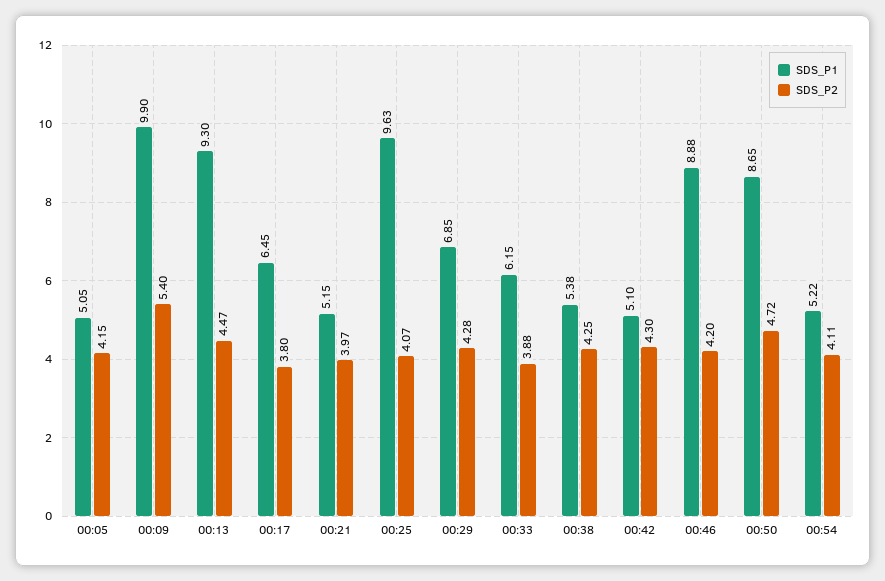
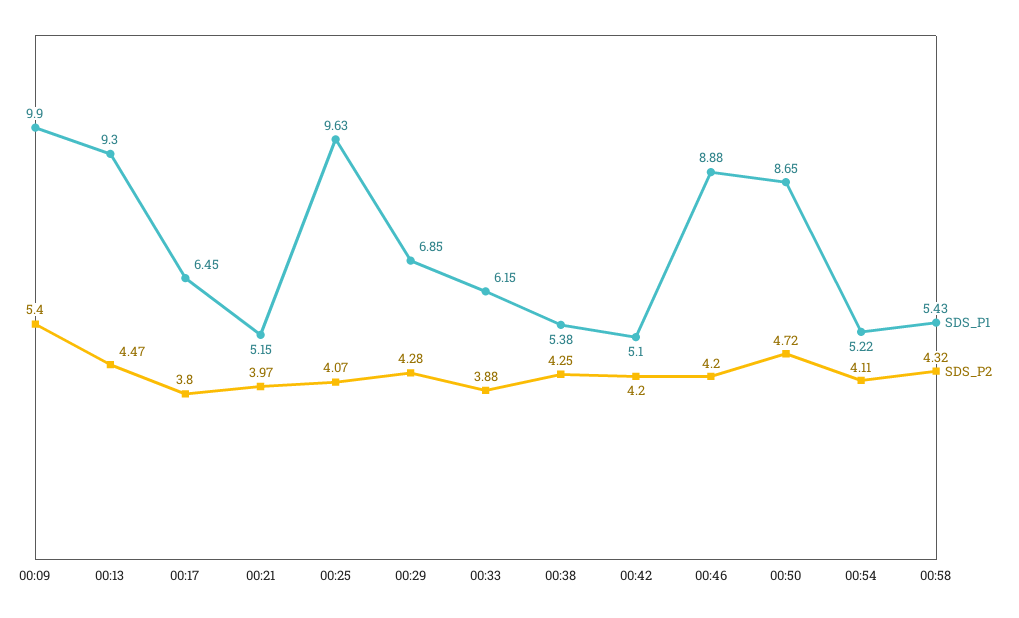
SDS_P1, 00:05: 5.05 -> none
SDS_P2, 00:05: 4.15 -> none
SDS_P2, 00:42: 4.3 -> 4.2
SDS_P1, 00:58: none -> 5.43
SDS_P2, 00:58: none -> 4.32

